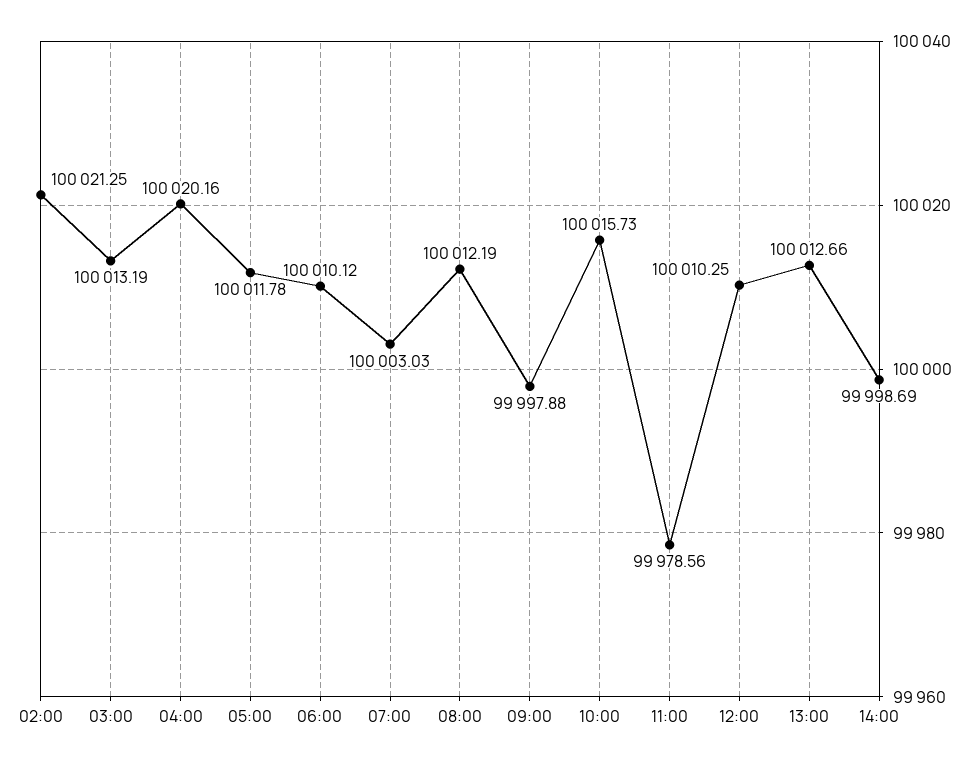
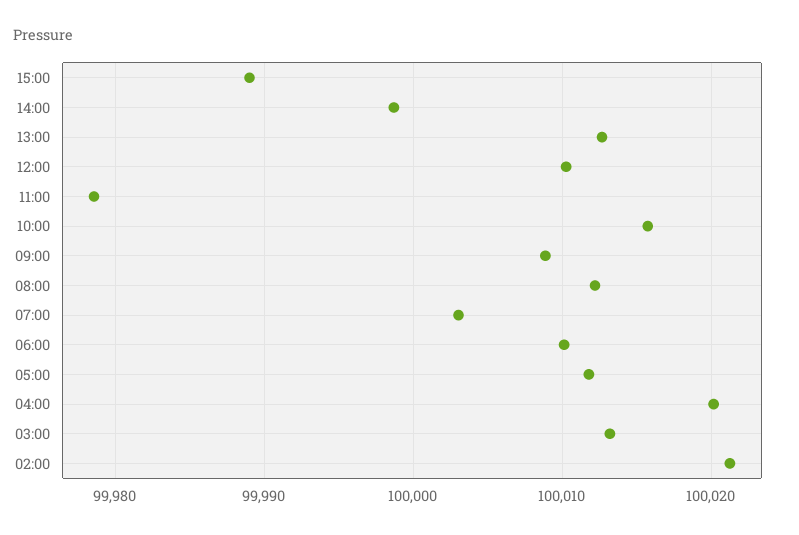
09:00: 99997.88 -> 100009
15:00: none -> 99989

